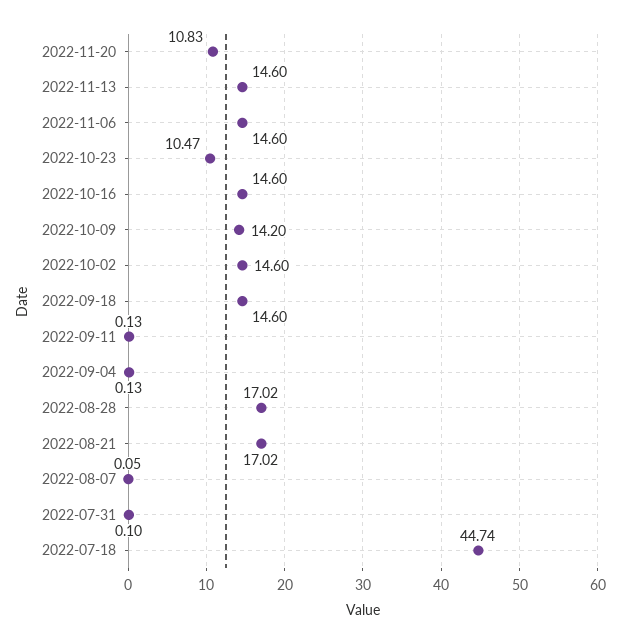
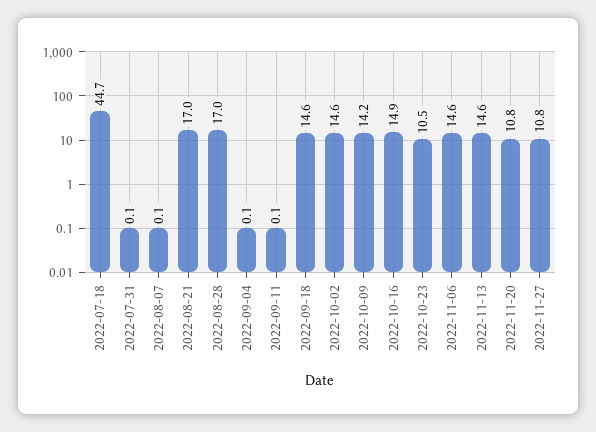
2022-10-16: 14.6 -> 14.9
2022-11-27: none -> 10.8

